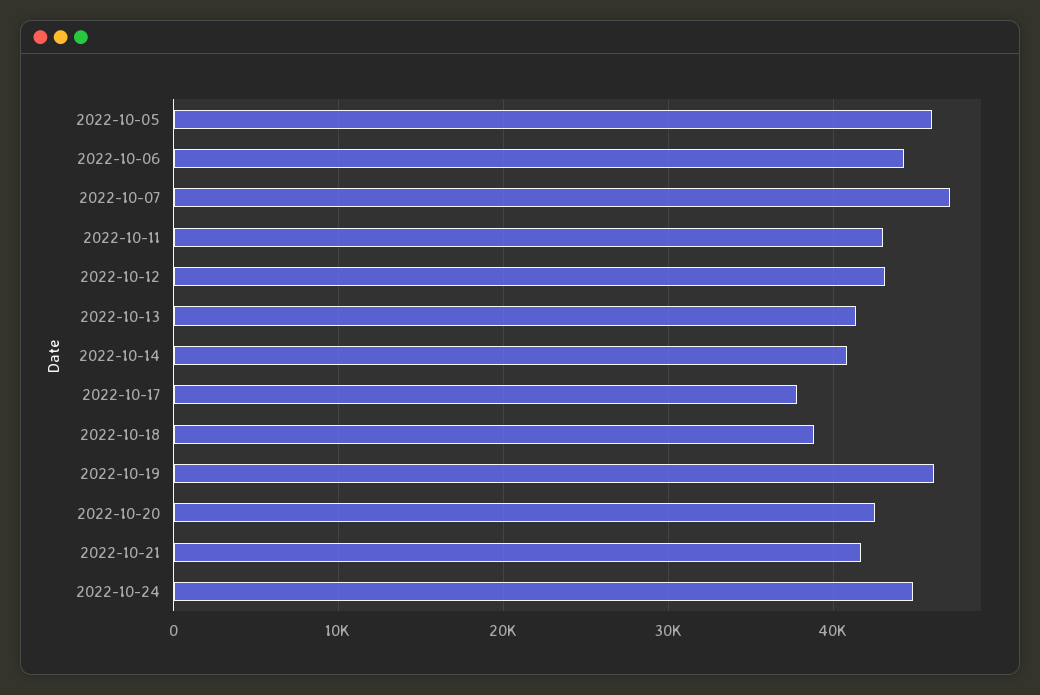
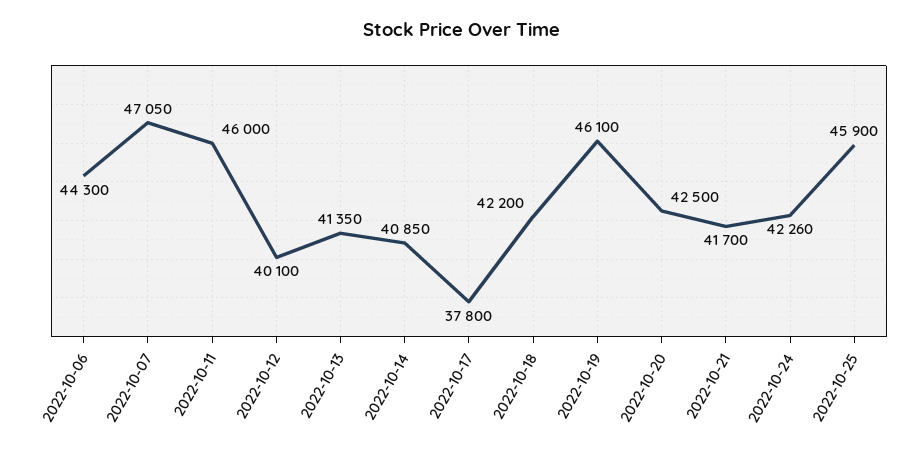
2022-10-05: 46000 -> none
2022-10-11: 43000 -> 46000
2022-10-12: 43000 -> 40100
2022-10-18: 39000 -> 42200
2022-10-24: 45000 -> 42260
2022-10-25: none -> 45900

